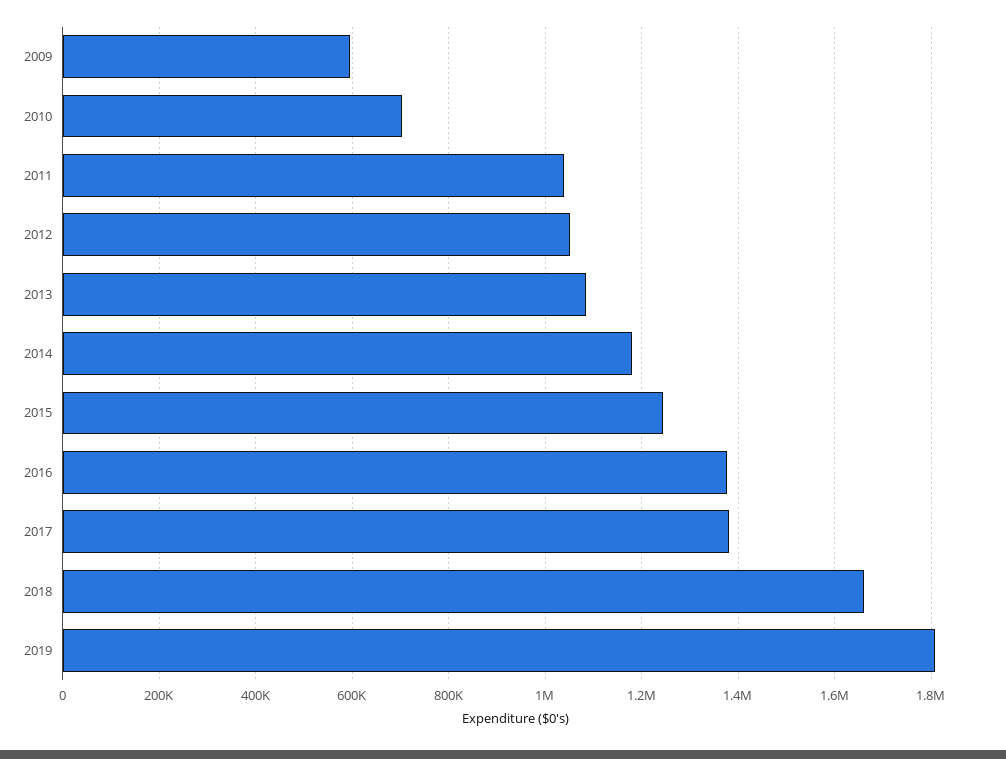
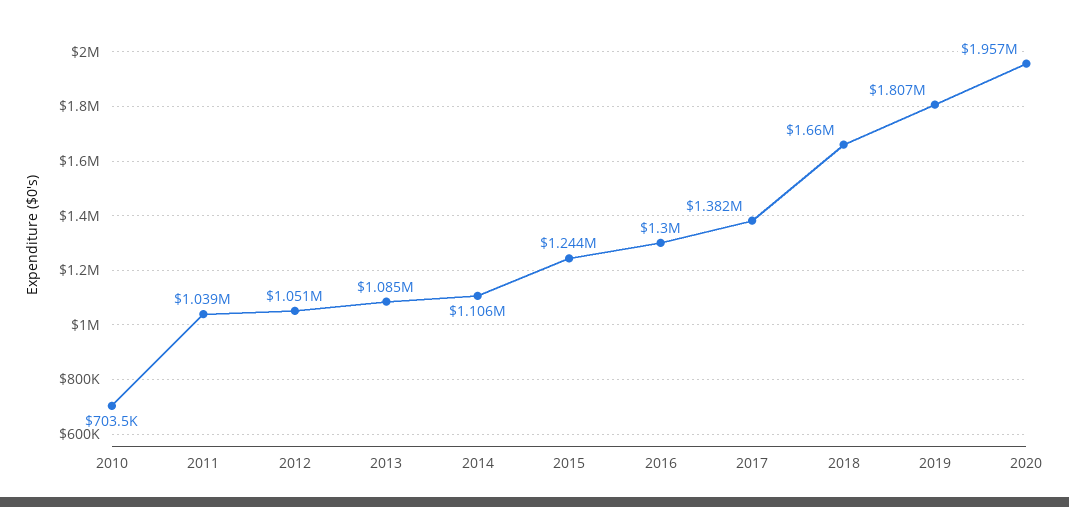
2009: 600000 -> none
2014: 1180000 -> 1106000
2016: 1380000 -> 1300000
2020: none -> 1957000

